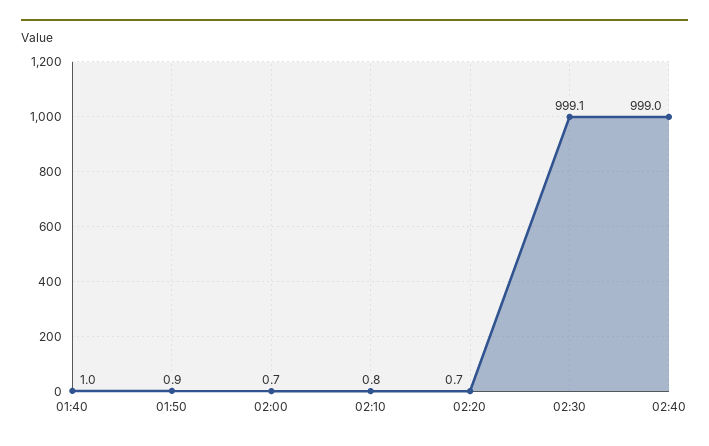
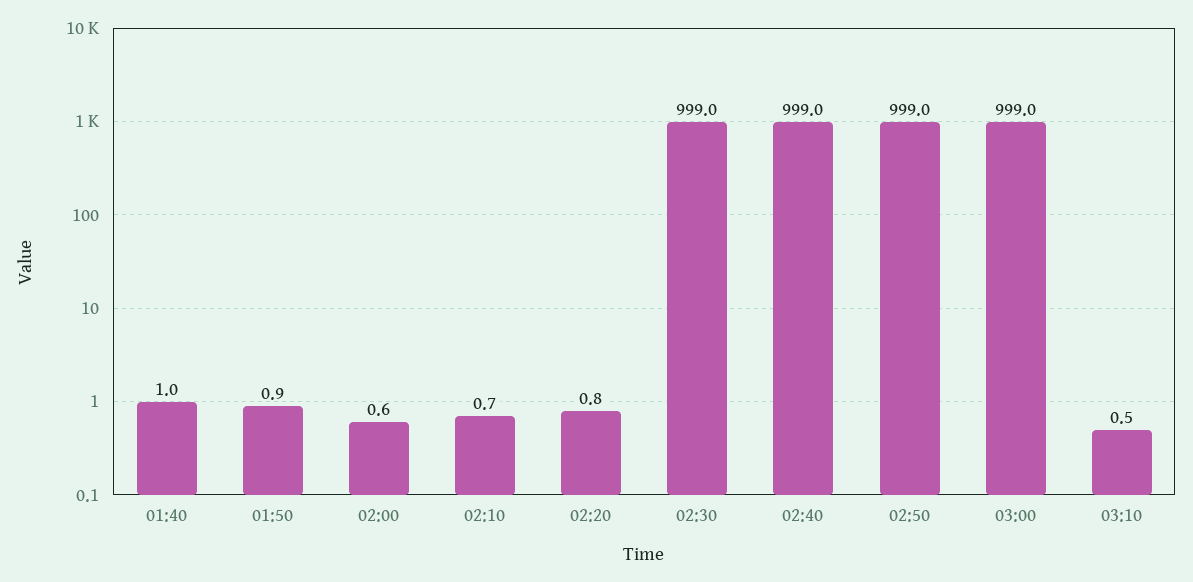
02:00: 0.7 -> 0.6
02:10: 0.8 -> 0.7
02:20: 0.7 -> 0.8
02:30: 999.1 -> 999
02:50: none -> 999
03:00: none -> 999
03:10: none -> 0.5

